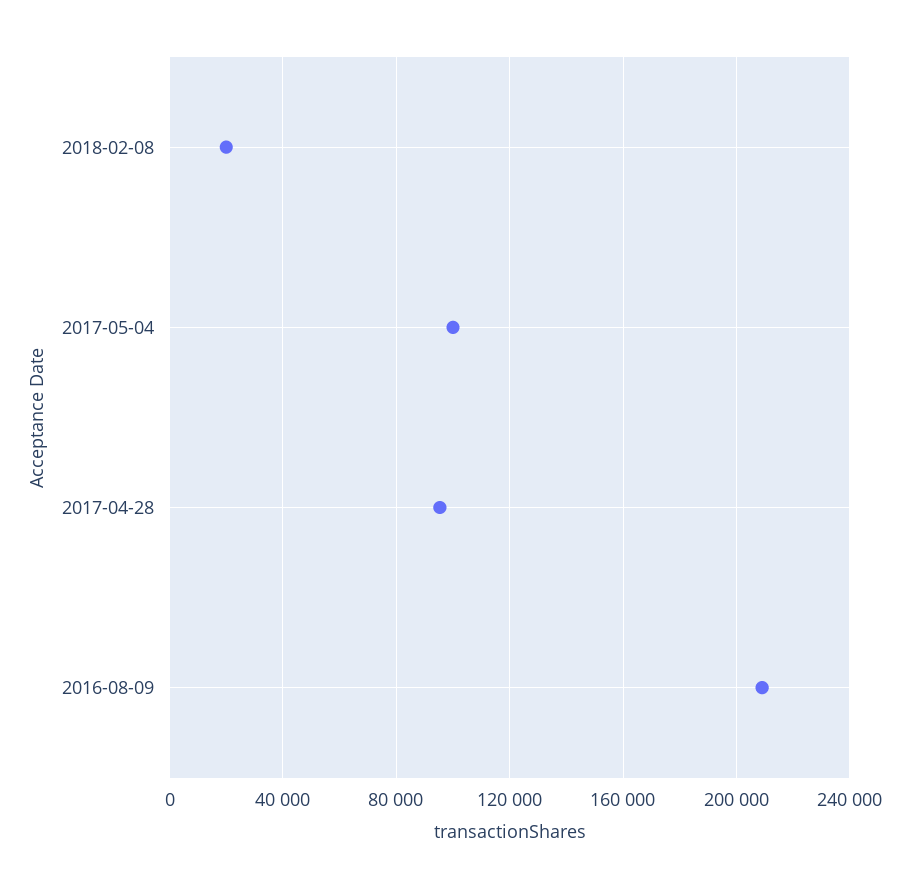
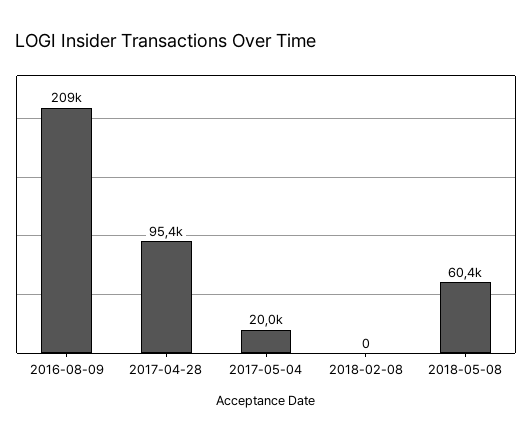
2018-02-08: 20000 -> 0
2017-05-04: 100000 -> 20000
2018-05-08: none -> 60400

